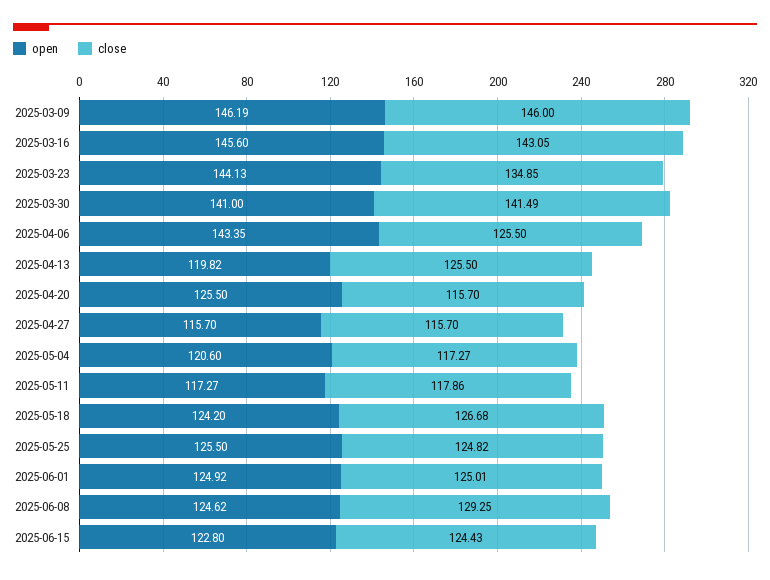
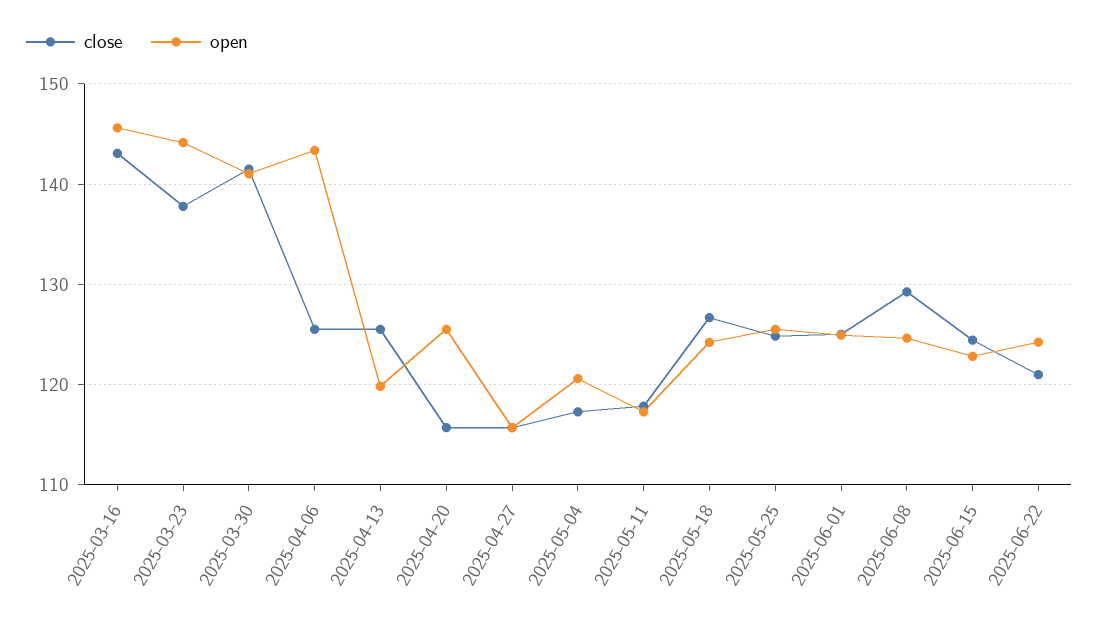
open, 2025-03-09: 146.19 -> none
close, 2025-03-09: 146 -> none
close, 2025-03-23: 134.85 -> 138
close, 2025-06-22: none -> 121
open, 2025-06-22: none -> 124

